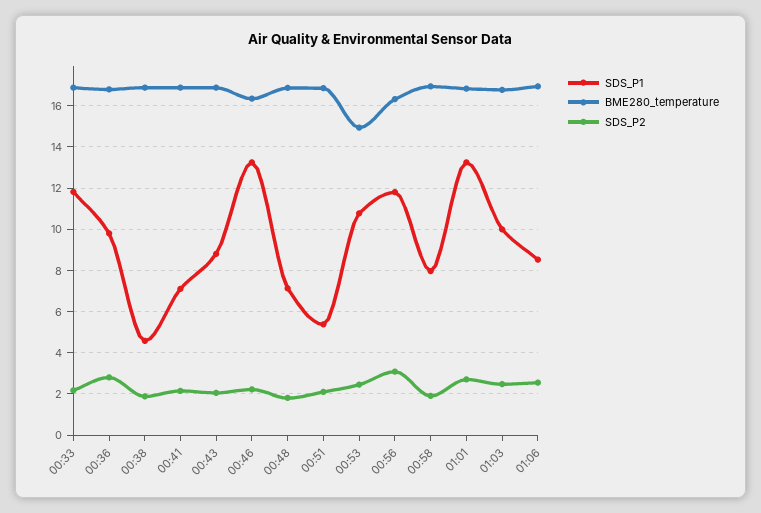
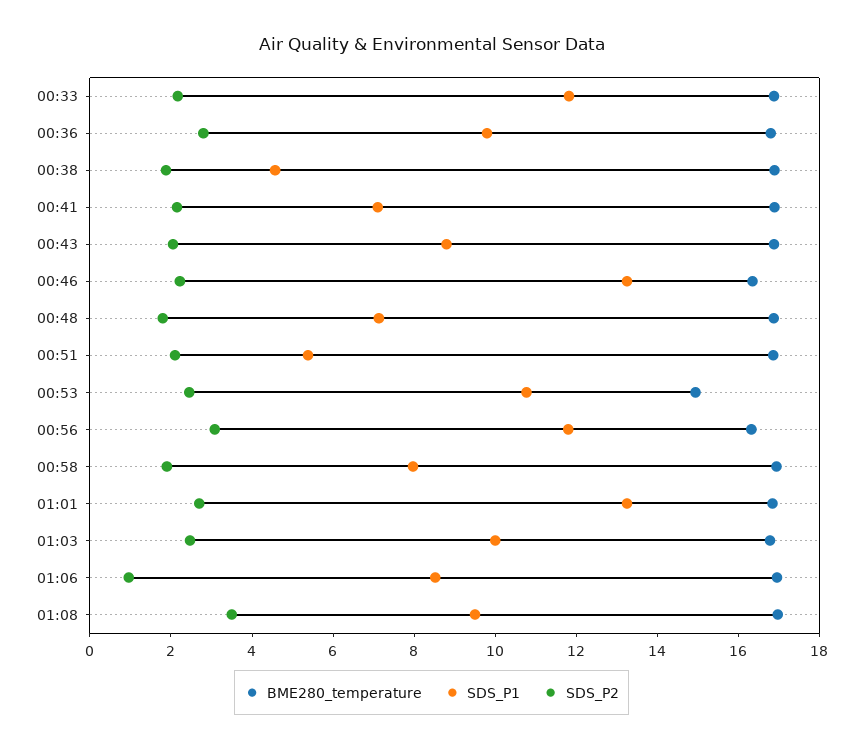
SDS_P2, 01:06: 2.5 -> 1
BME280_temperature, 01:08: none -> 17
SDS_P1, 01:08: none -> 9.5
SDS_P2, 01:08: none -> 3.5

